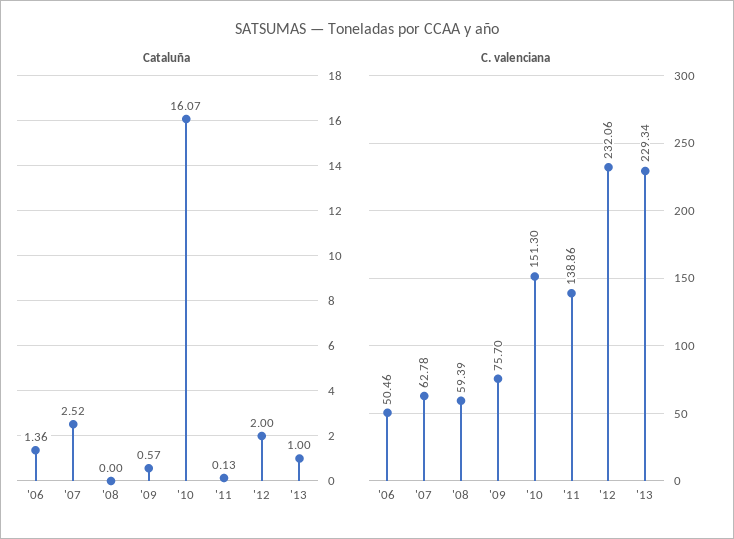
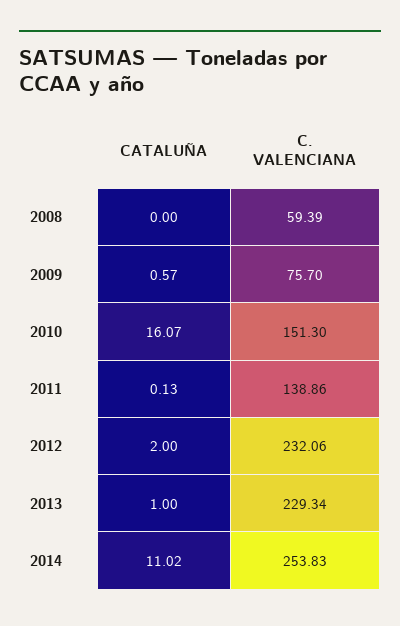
Cataluña, '06: 1.36 -> none
Cataluña, '07: 2.52 -> none
C. valenciana, '06: 50.46 -> none
C. valenciana, '07: 62.78 -> none
Cataluña, 2014: none -> 11.02
C. valenciana, 2014: none -> 253.83

